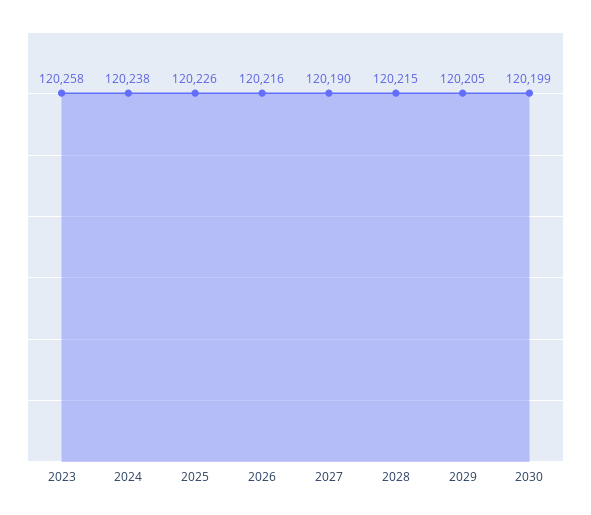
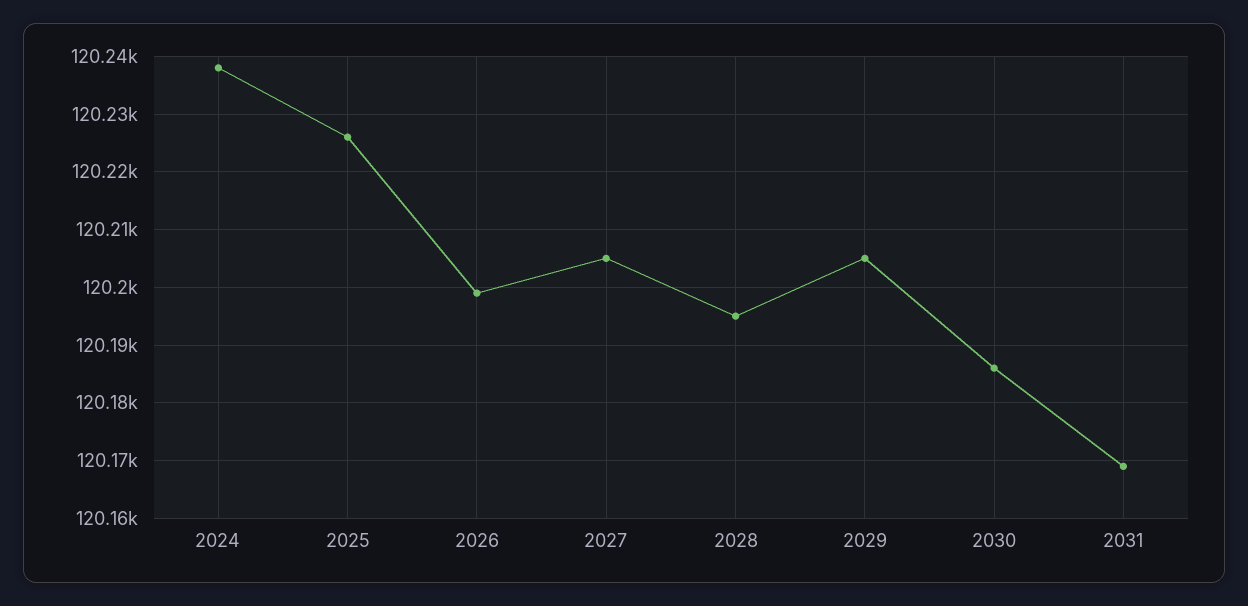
2023: 120258 -> none
2026: 120216 -> 120200
2027: 120190 -> 120205
2028: 120215 -> 120195
2030: 120199 -> 120185
2031: none -> 120170

